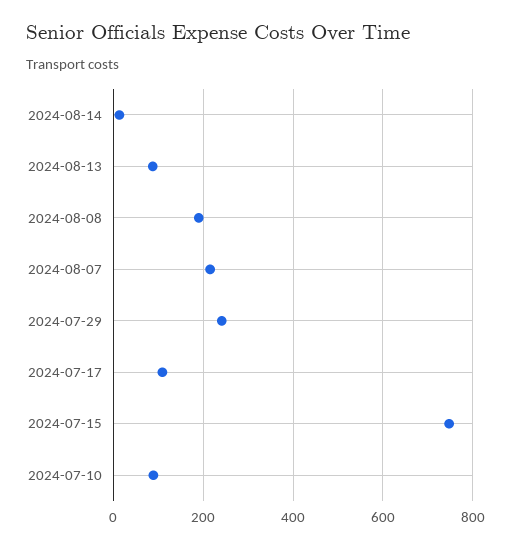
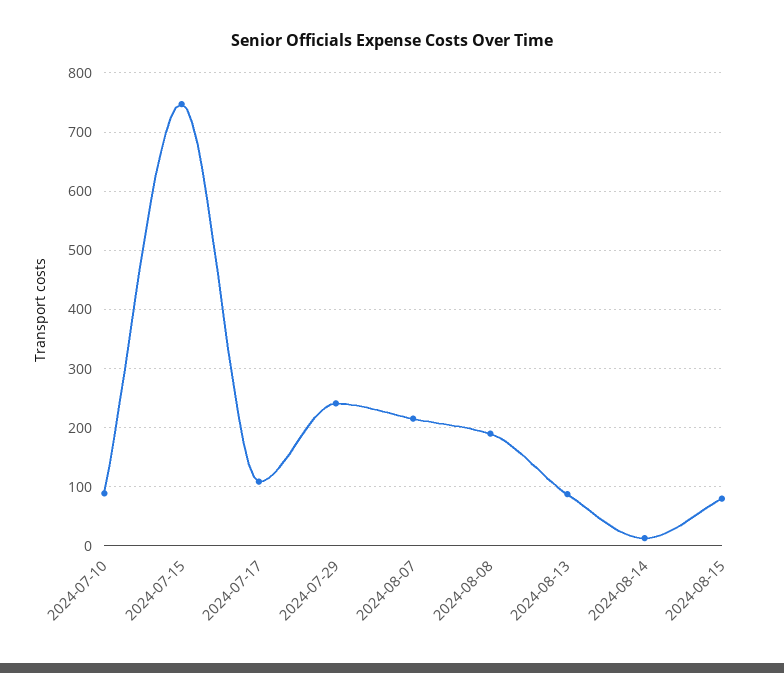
2024-08-15: none -> 80

